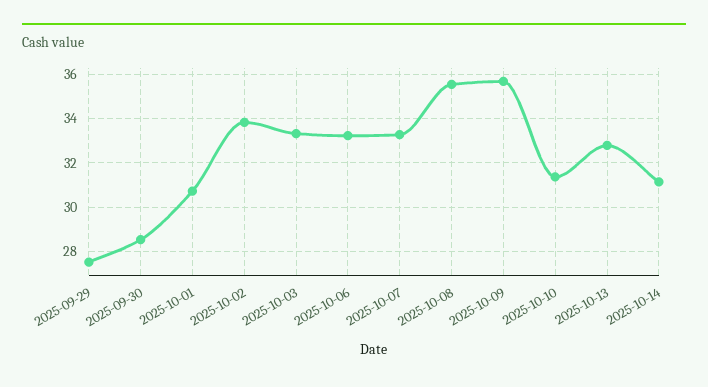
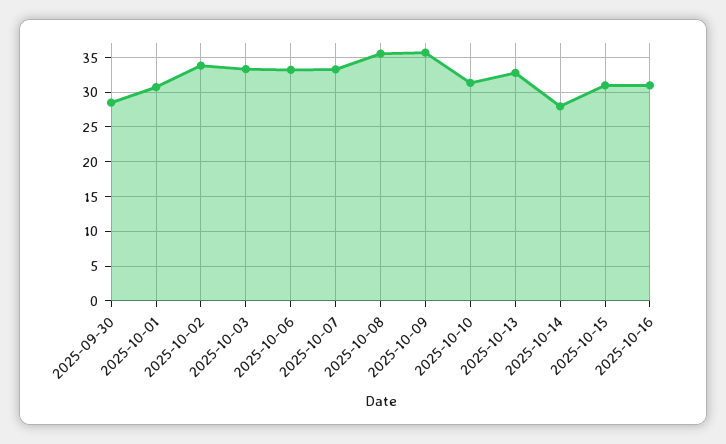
2025-09-29: 27.5 -> none
2025-10-14: 31 -> 28
2025-10-15: none -> 31
2025-10-16: none -> 31

